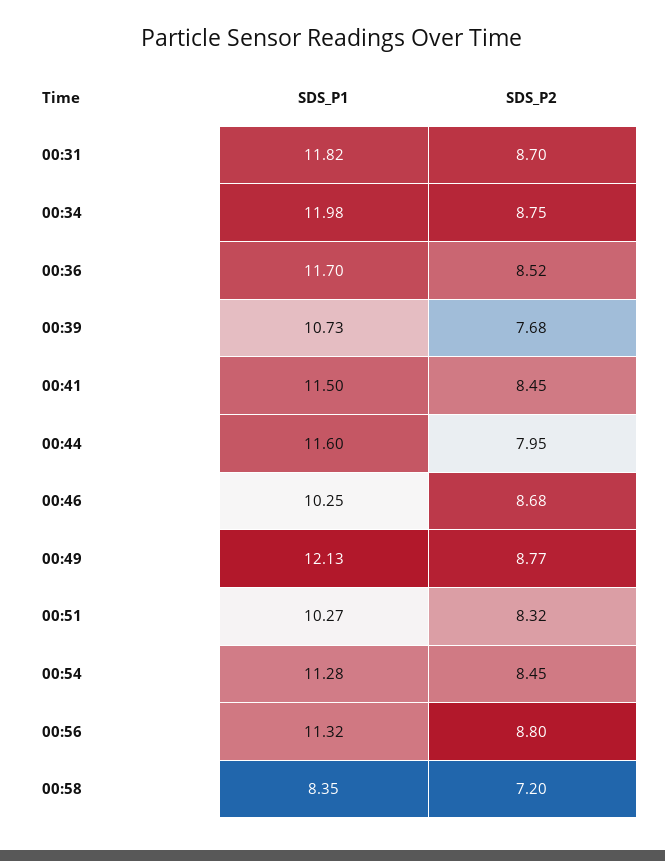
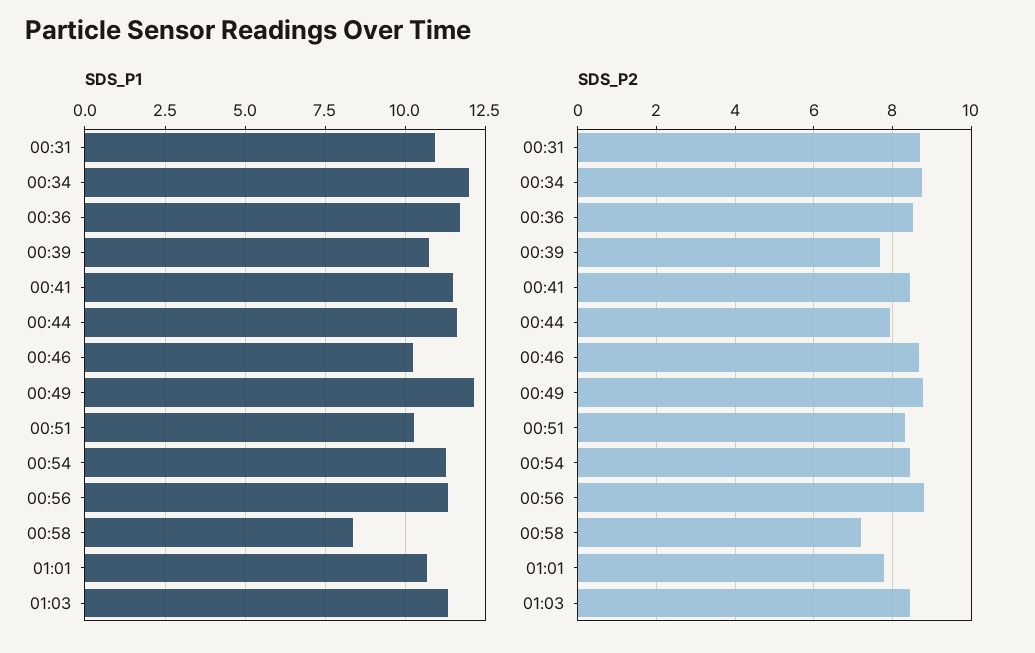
SDS_P1, 00:31: 11.82 -> 11
SDS_P1, 01:01: none -> 10.75
SDS_P1, 01:03: none -> 11.25
SDS_P2, 01:01: none -> 7.8
SDS_P2, 01:03: none -> 8.4

